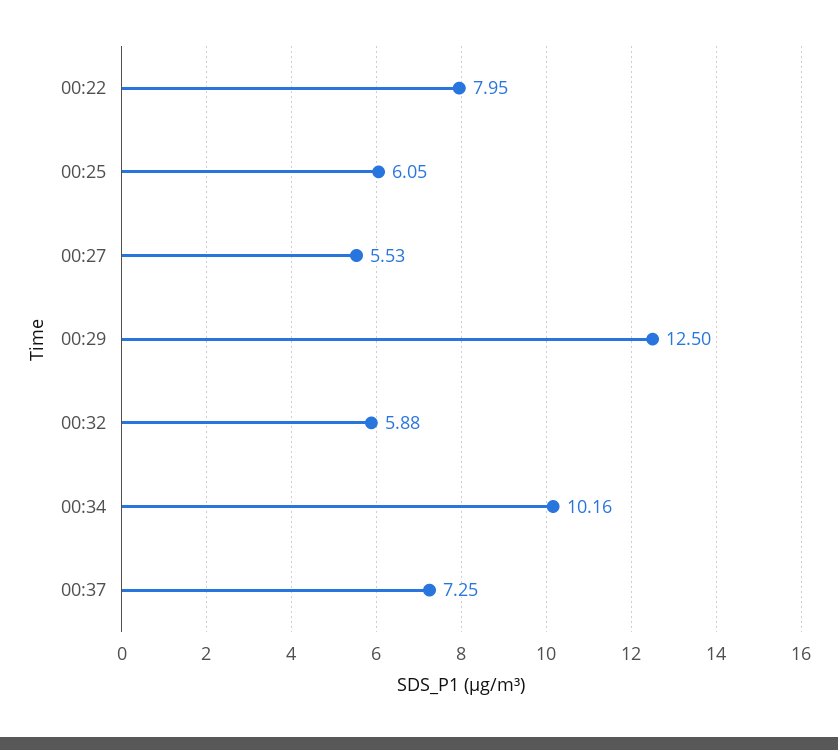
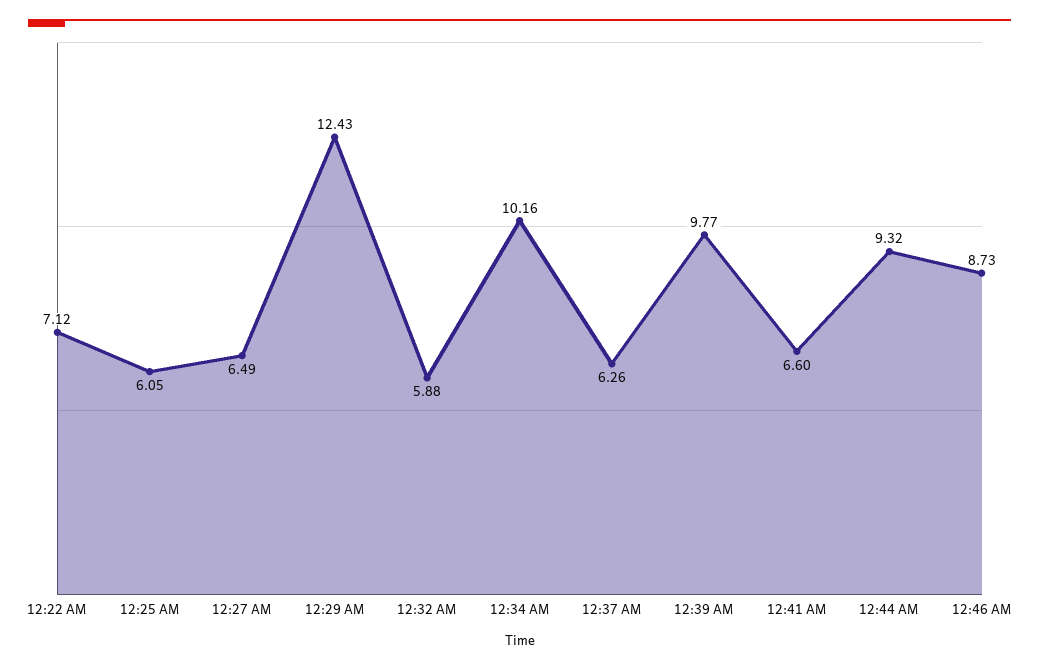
00:22: 7.95 -> 7.12
00:27: 5.53 -> 6.49
00:29: 12.5 -> 12.43
00:37: 7.25 -> 6.26
12:39 AM: none -> 9.77
12:41 AM: none -> 6.6
12:44 AM: none -> 9.32
12:46 AM: none -> 8.73

